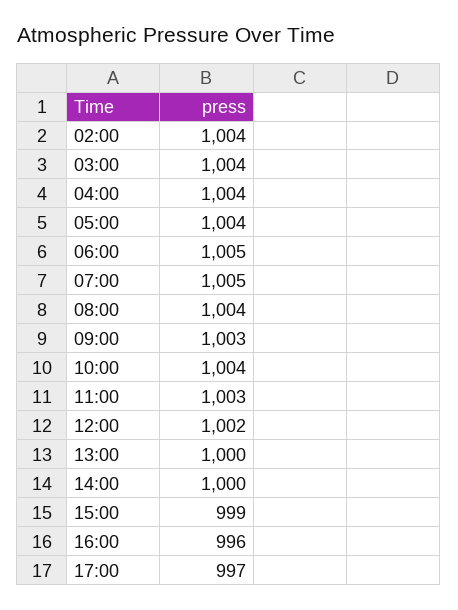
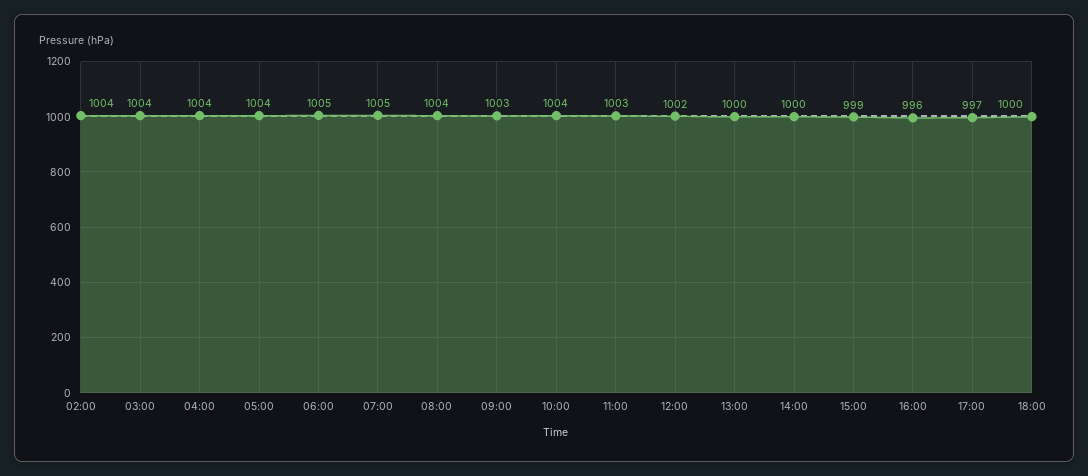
18:00: none -> 1000

